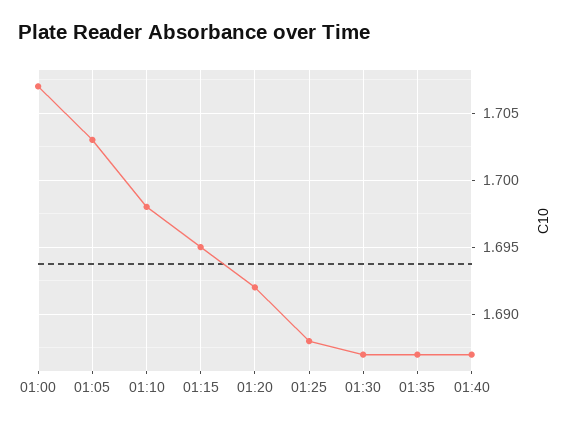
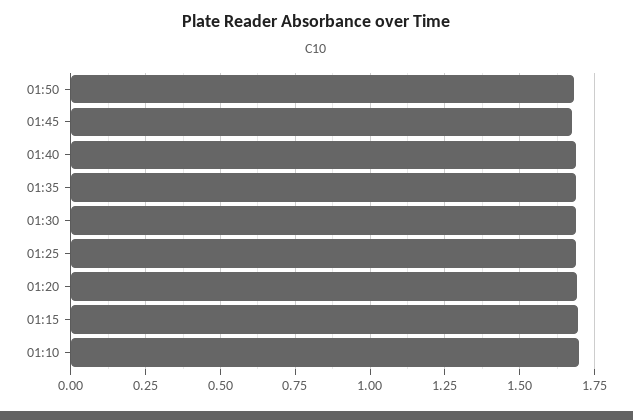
01:00: 1.707 -> none
01:05: 1.703 -> none
01:50: none -> 1.675
01:45: none -> 1.675

